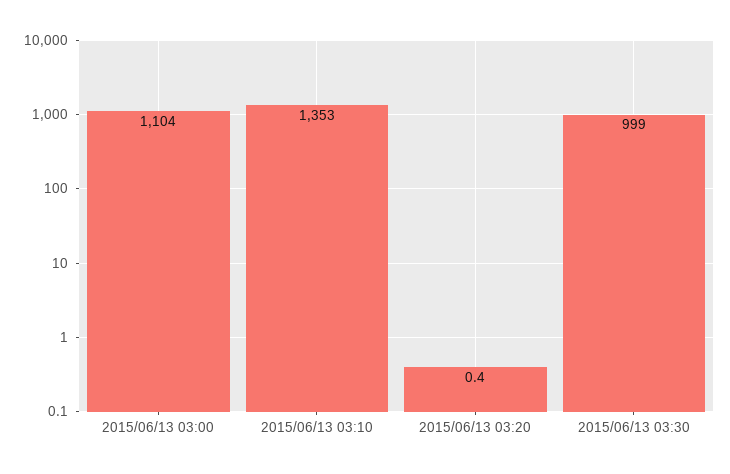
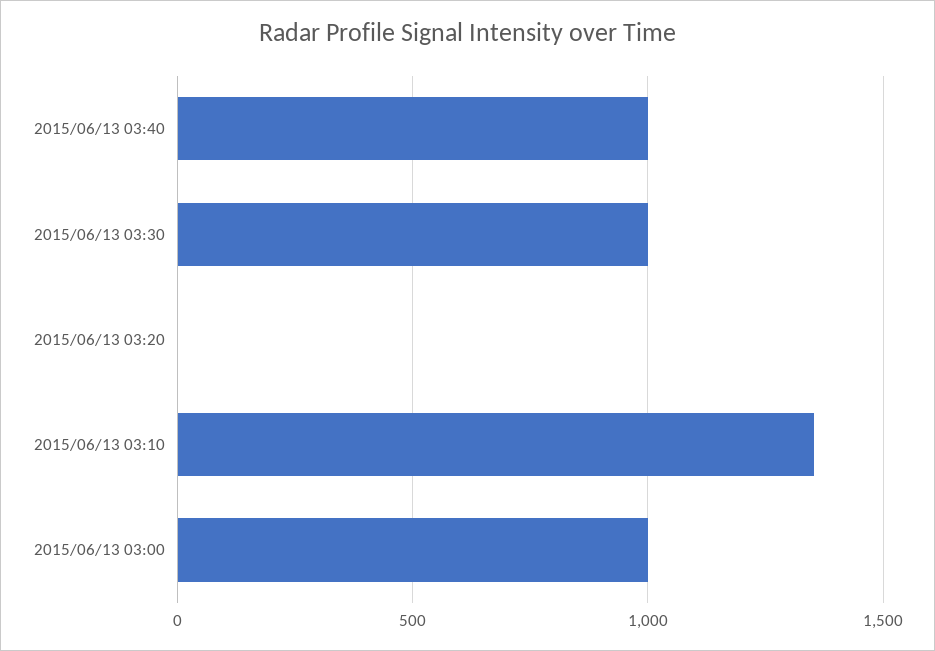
2015/06/13 03:00: 1104 -> 1000
2015/06/13 03:40: none -> 1000

